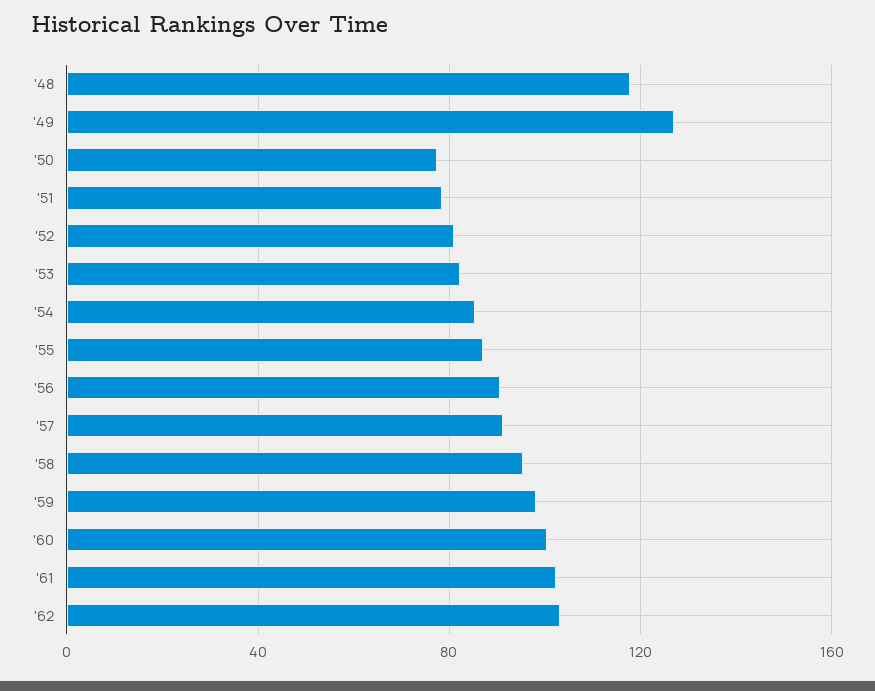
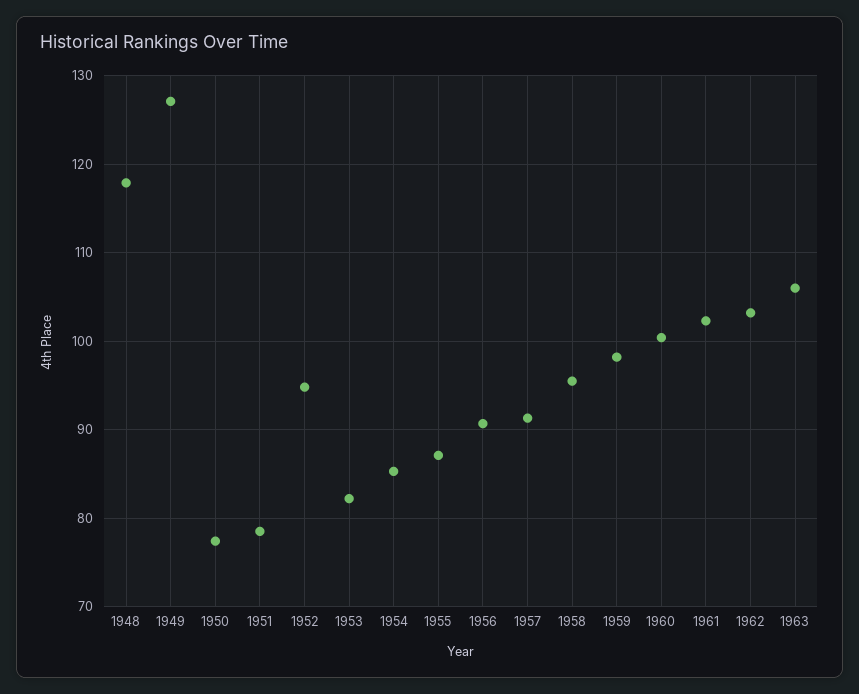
'52: 80 -> 95
1963: none -> 106

